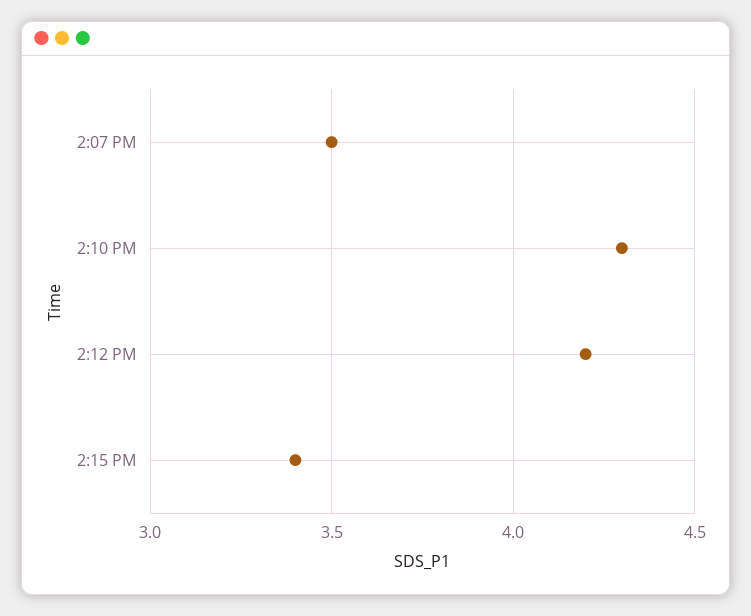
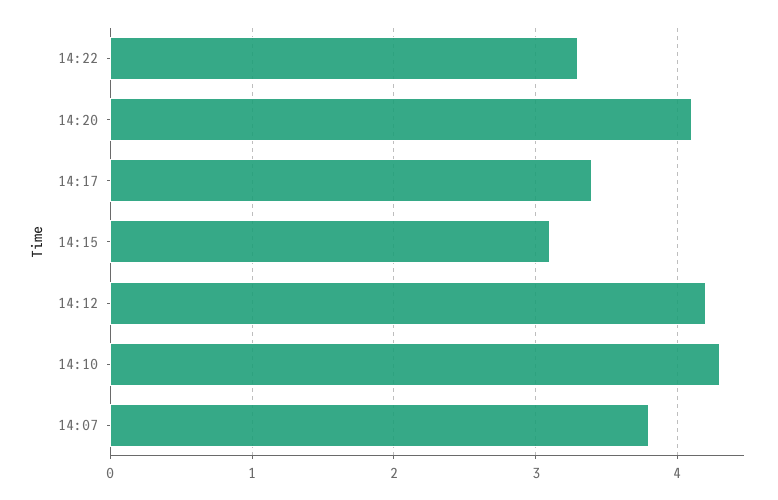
2:07 PM: 3.5 -> 3.8
2:15 PM: 3.4 -> 3.1
14:22: none -> 3.3
14:20: none -> 4.1
14:17: none -> 3.4

